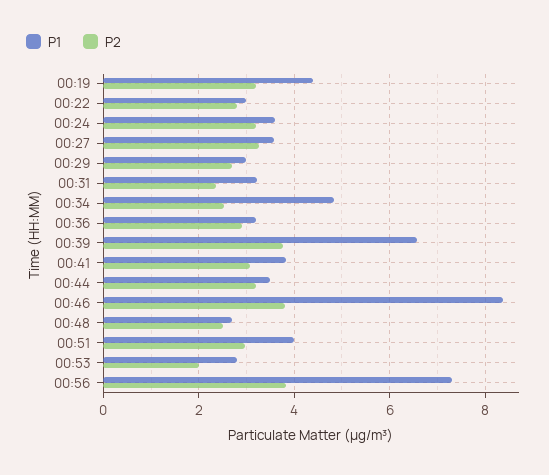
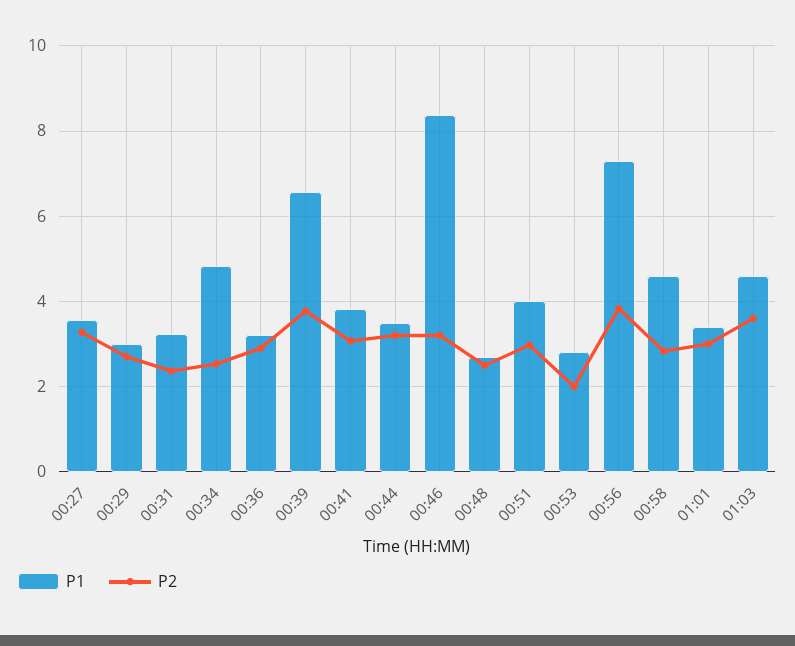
P1, 00:19: 4.4 -> none
P2, 00:19: 3.2 -> none
P1, 00:22: 3 -> none
P2, 00:22: 2.8 -> none
P1, 00:24: 3.6 -> none
P2, 00:24: 3.2 -> none
P2, 00:46: 3.8 -> 3.2
P1, 00:58: none -> 4.6
P2, 00:58: none -> 2.8
P1, 01:01: none -> 3.4
P2, 01:01: none -> 3
P1, 01:03: none -> 4.6
P2, 01:03: none -> 3.6

